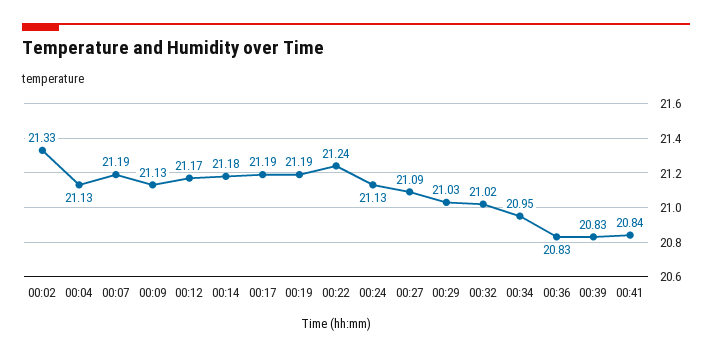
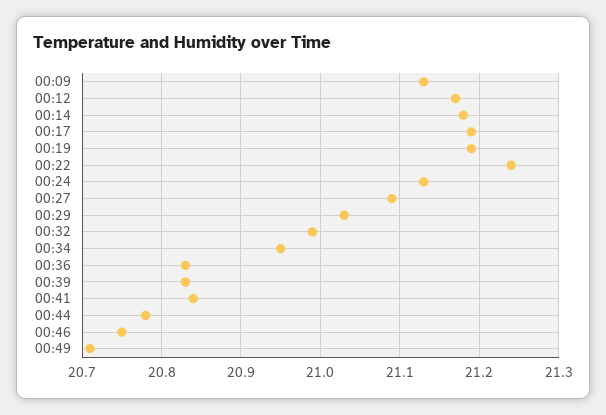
00:02: 21.33 -> none
00:04: 21.13 -> none
00:07: 21.19 -> none
00:32: 21.02 -> 20.99
00:44: none -> 20.78
00:46: none -> 20.75
00:49: none -> 20.71

